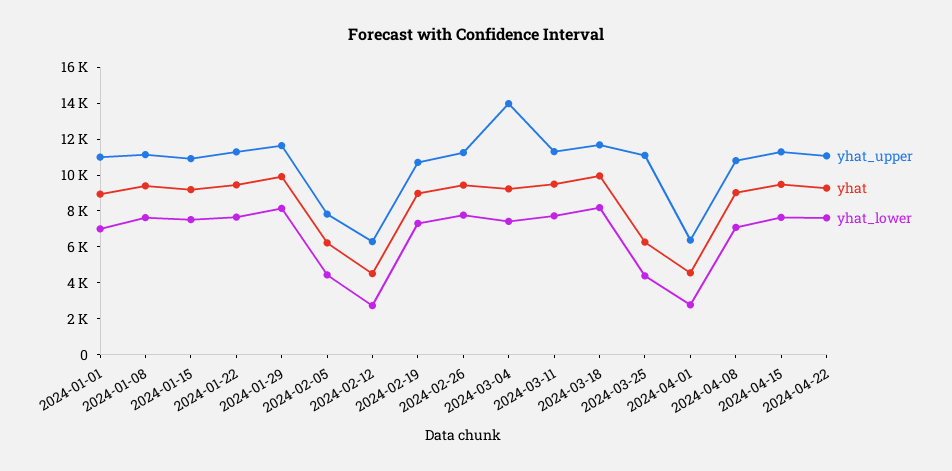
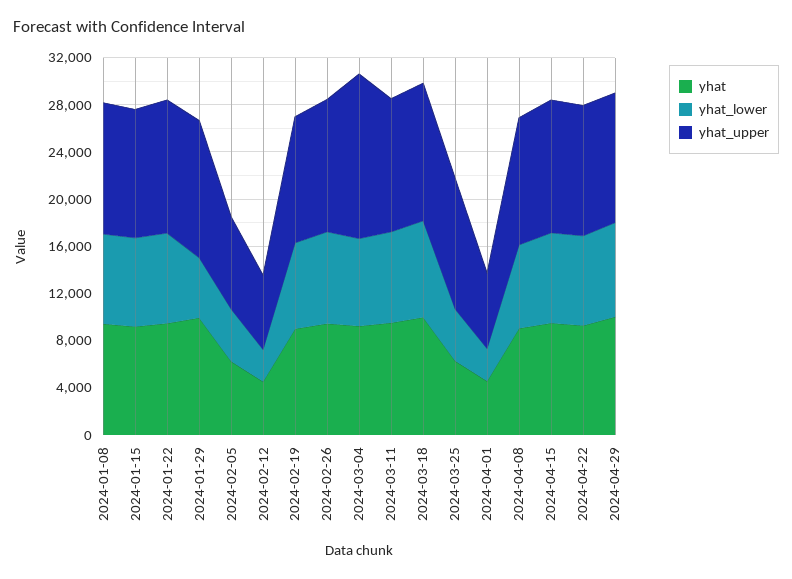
yhat_upper, 2024-01-01: 11000 -> none
yhat, 2024-01-01: 9000 -> none
yhat_lower, 2024-01-01: 7000 -> none
yhat_lower, 2024-01-29: 8000 -> 5000
yhat, 2024-04-29: none -> 10000
yhat_lower, 2024-04-29: none -> 8000
yhat_upper, 2024-04-29: none -> 11000

